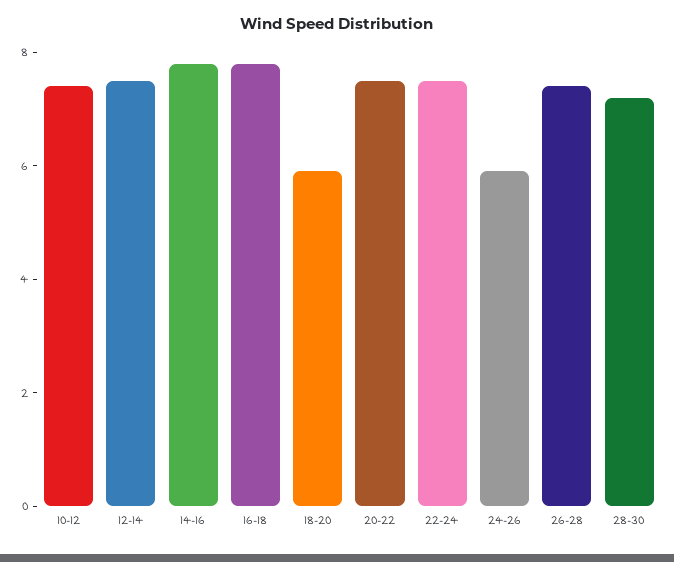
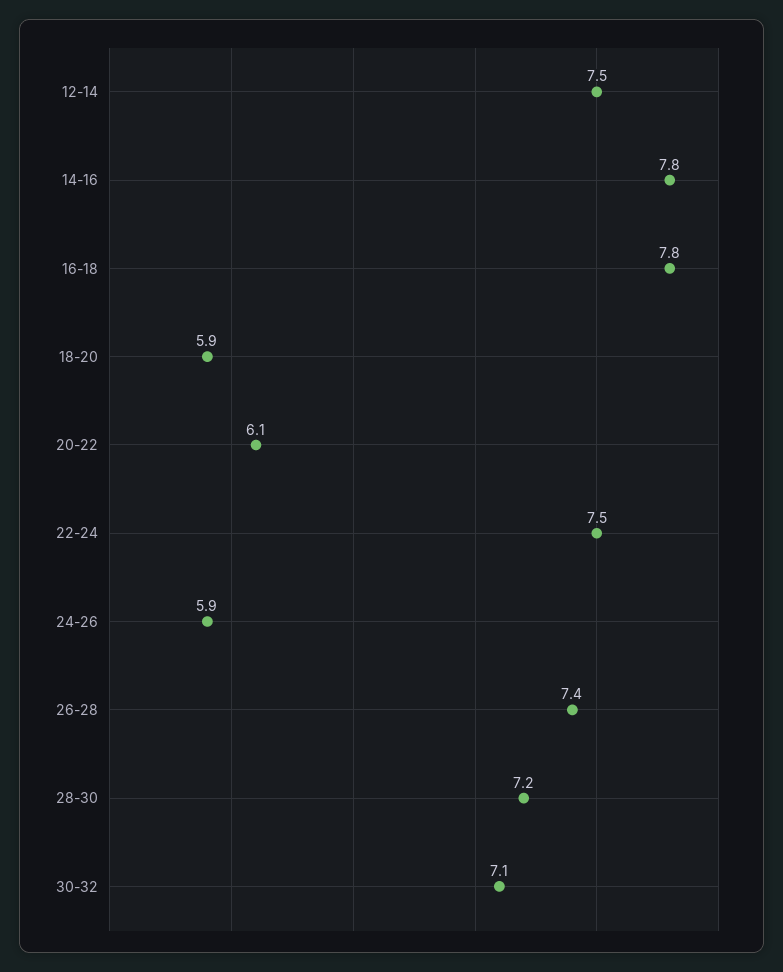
10-12: 7.5 -> none
20-22: 7.5 -> 6.1
30-32: none -> 7.1

